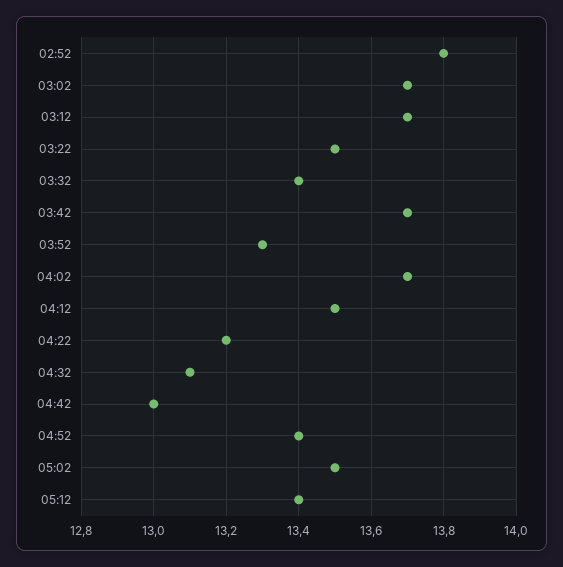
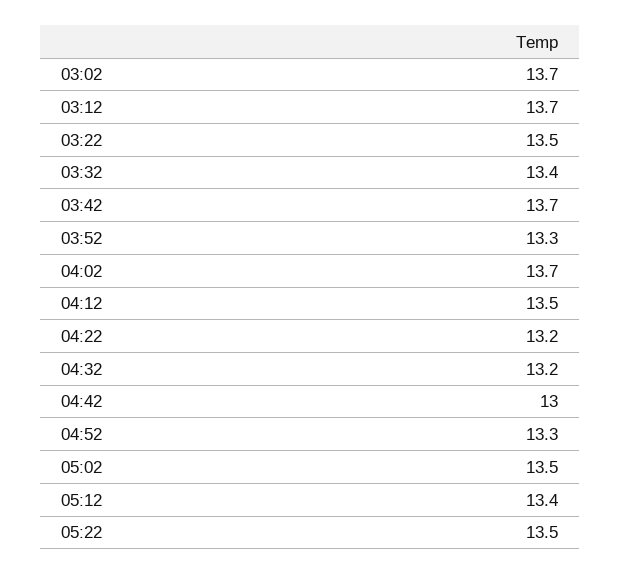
02:52: 13.8 -> none
04:32: 13.1 -> 13.2
04:52: 13.4 -> 13.3
05:22: none -> 13.5

